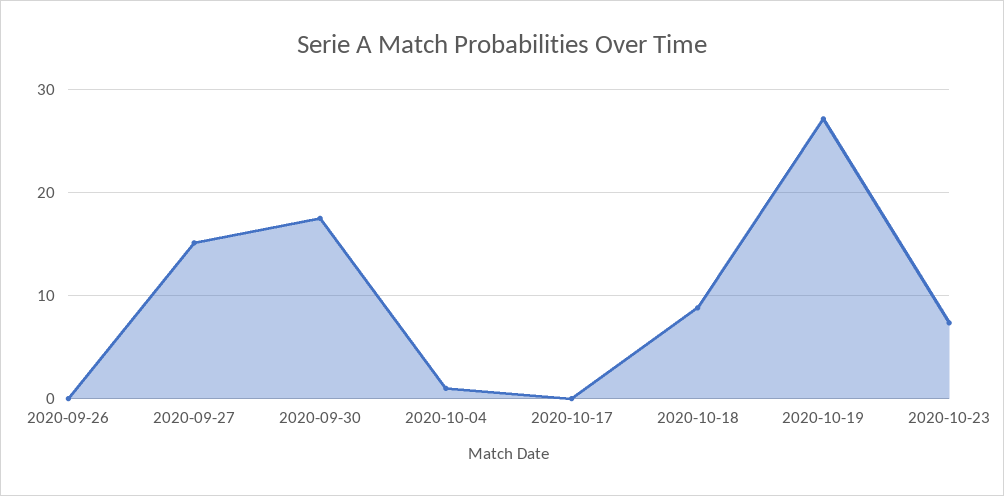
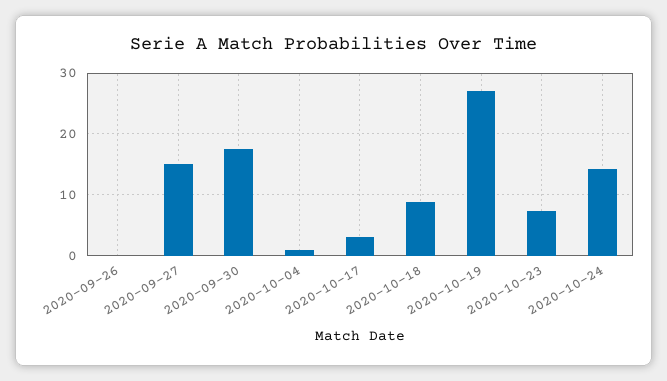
2020-10-17: 0 -> 3
2020-10-24: none -> 14

